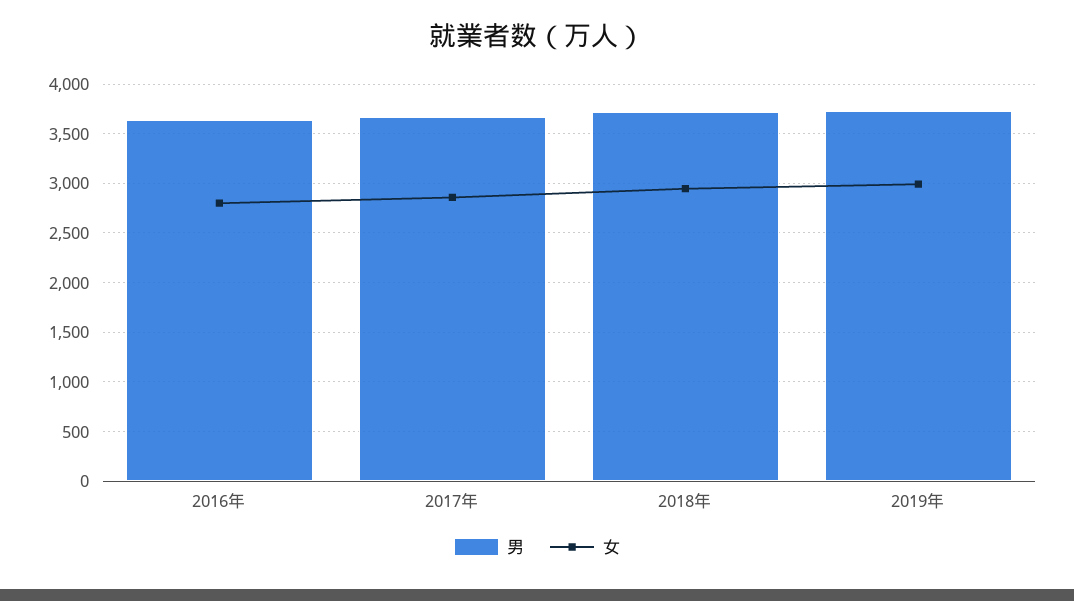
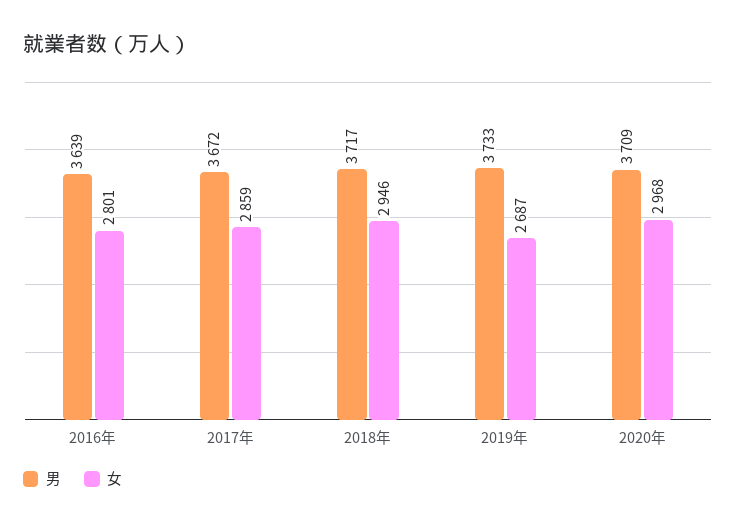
女, 2019年: 3000 -> 2687
男, 2020年: none -> 3709
女, 2020年: none -> 2968

